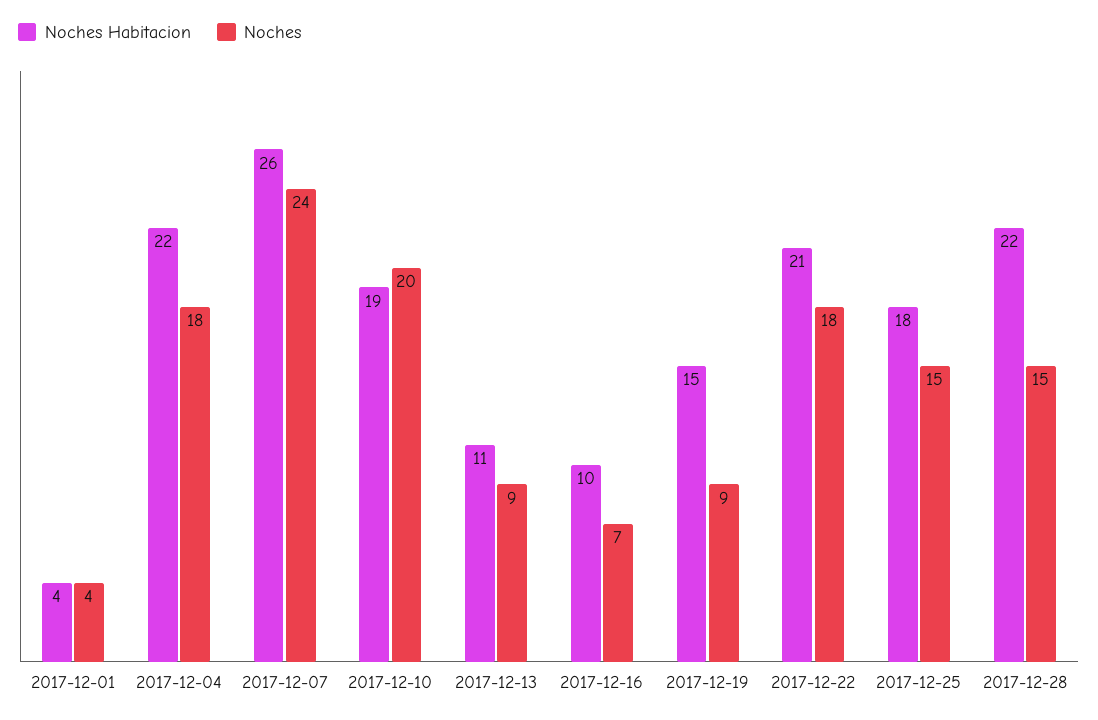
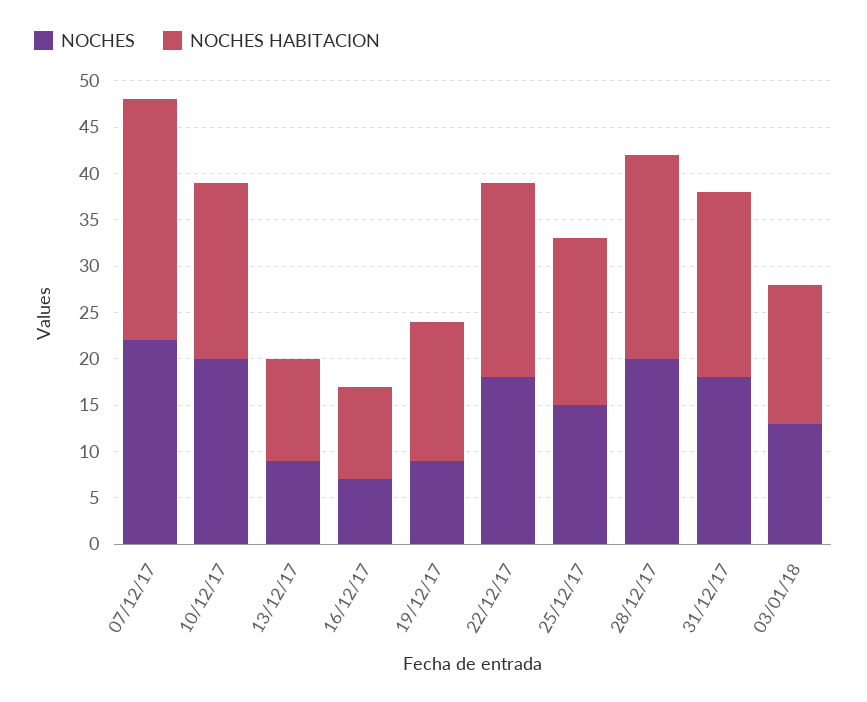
Noches Habitacion, 2017-12-01: 4 -> none
Noches, 2017-12-01: 4 -> none
Noches Habitacion, 2017-12-04: 22 -> none
Noches, 2017-12-04: 18 -> none
Noches, 2017-12-07: 24 -> 22
Noches, 2017-12-28: 15 -> 20
Noches, 31/12/17: none -> 18
Noches Habitacion, 31/12/17: none -> 20
Noches, 03/01/18: none -> 13
Noches Habitacion, 03/01/18: none -> 15

